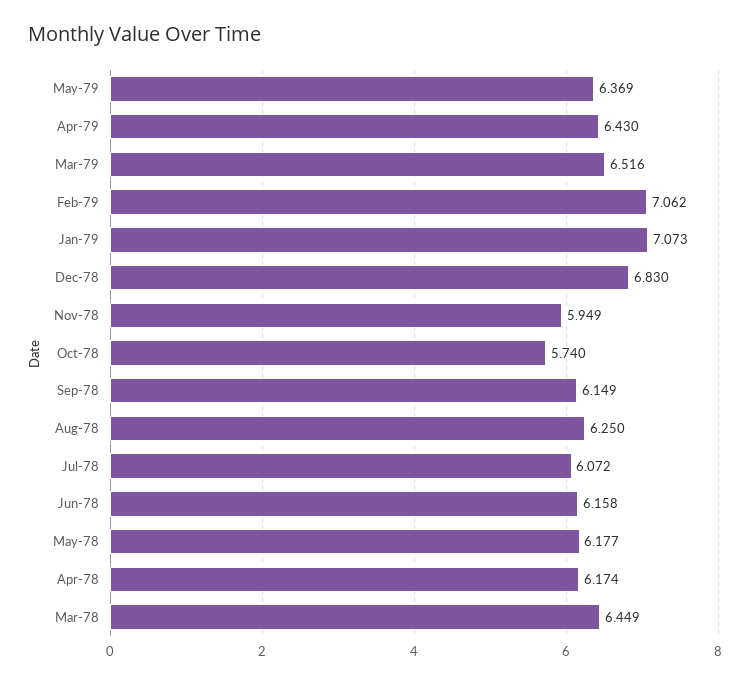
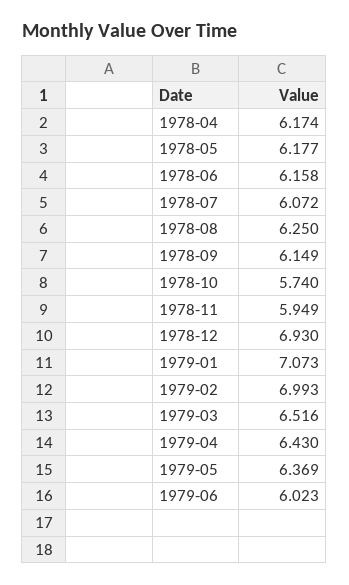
Feb-79: 7.062 -> 6.993
Dec-78: 6.83 -> 6.93
Mar-78: 6.449 -> none
1979-06: none -> 6.023

